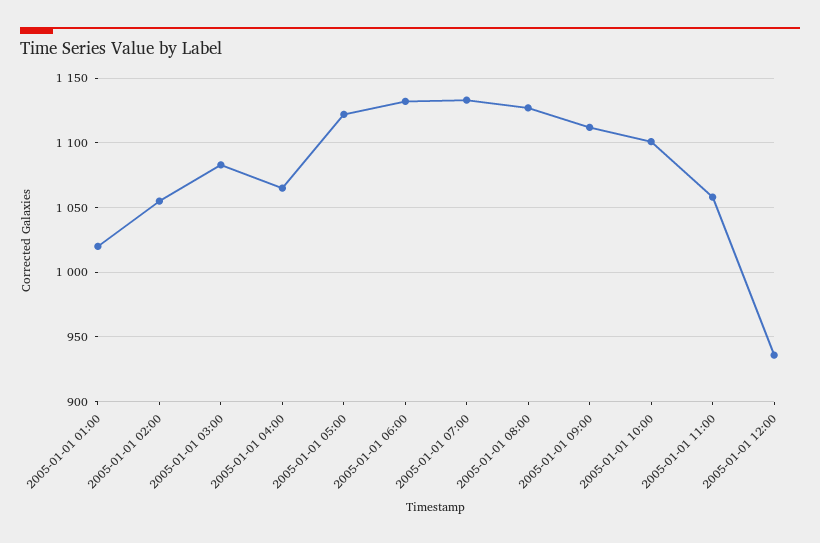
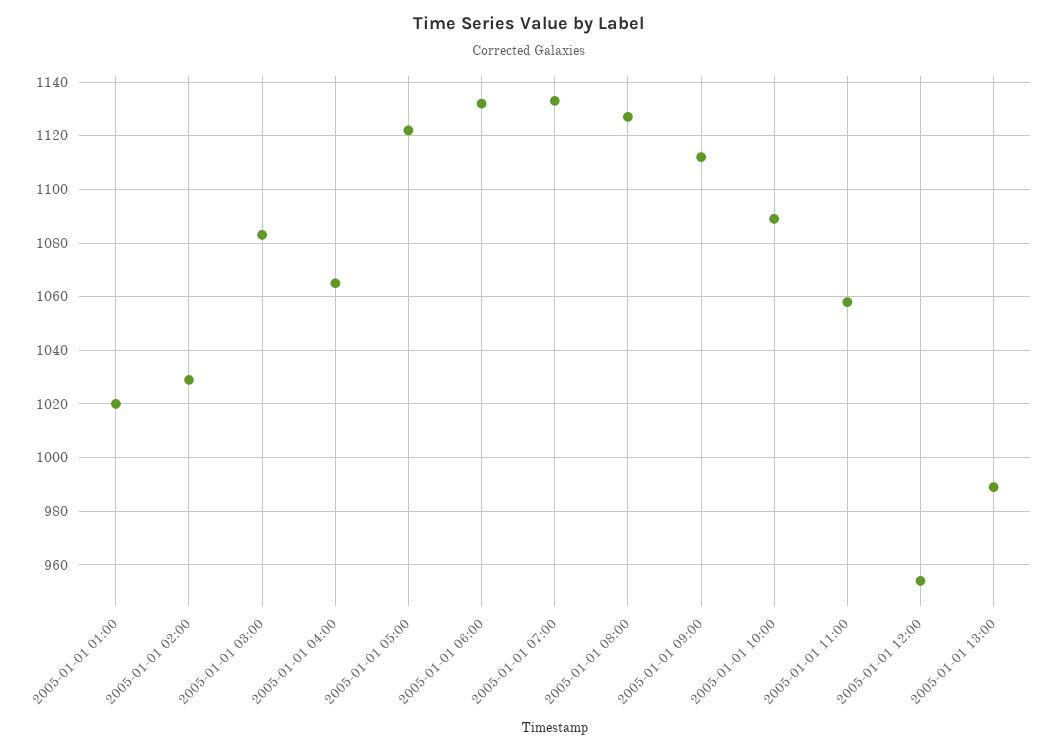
2005-01-01 02:00: 1055 -> 1030
2005-01-01 10:00: 1100 -> 1090
2005-01-01 12:00: 935 -> 955
2005-01-01 13:00: none -> 990

